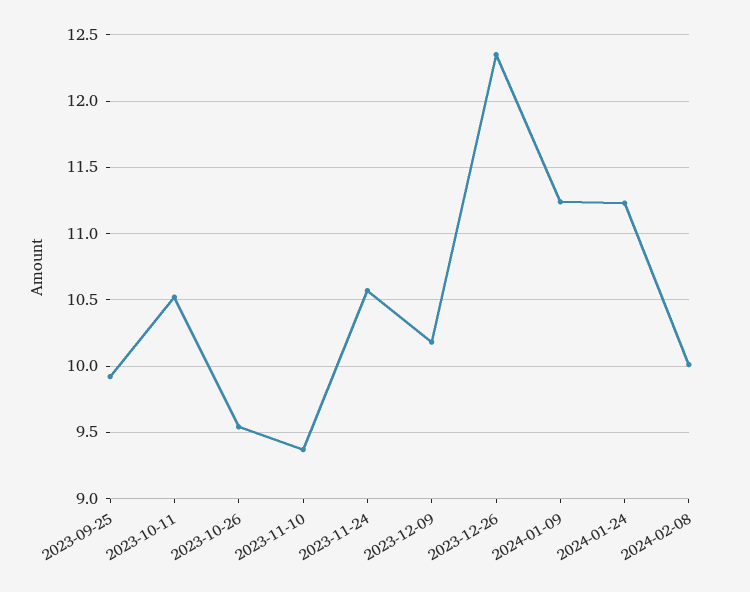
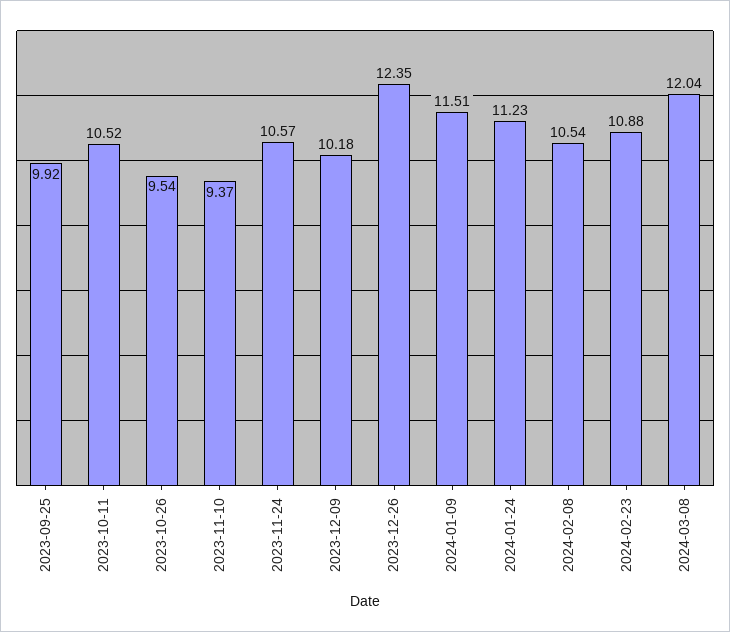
2024-01-09: 11.25 -> 11.51
2024-02-08: 10 -> 10.54
2024-02-23: none -> 10.88
2024-03-08: none -> 12.04

